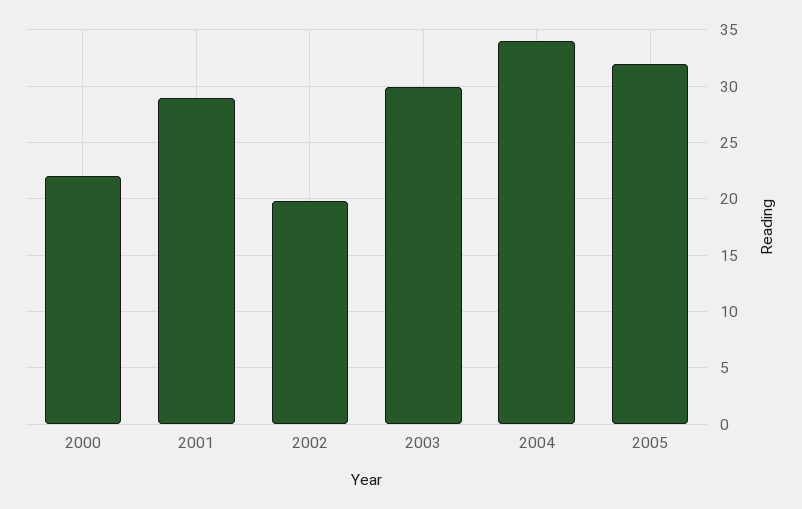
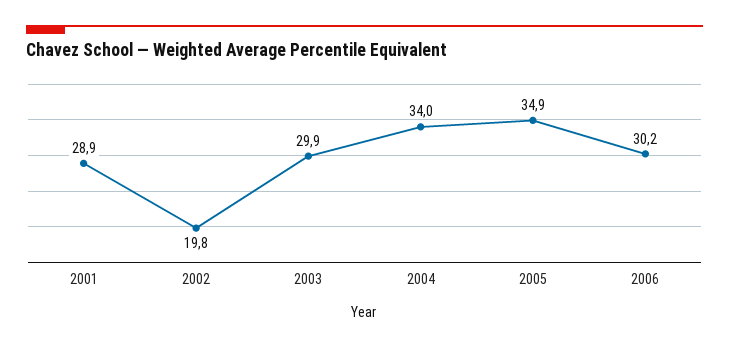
2000: 22 -> none
2005: 32 -> 34.9
2006: none -> 30.2

